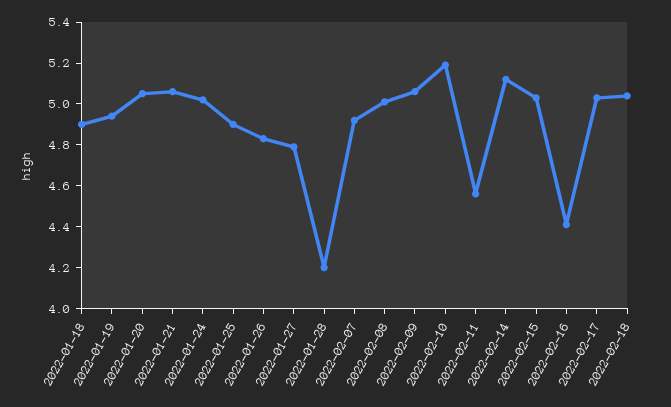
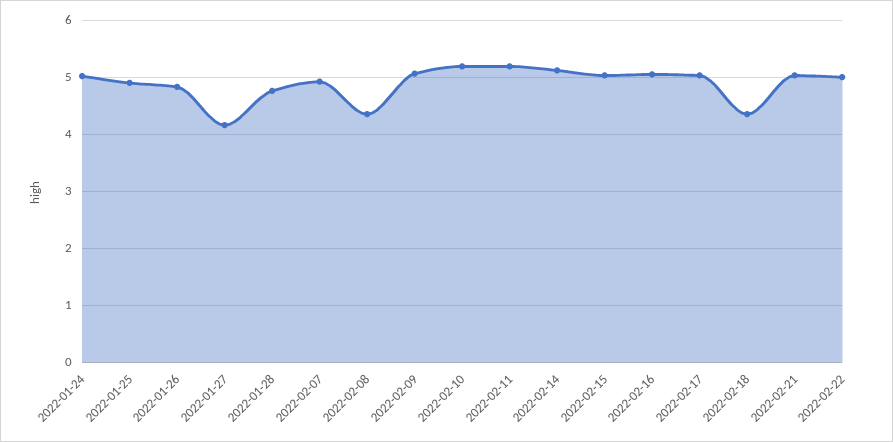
2022-01-18: 4.9 -> none
2022-01-19: 4.95 -> none
2022-01-20: 5.05 -> none
2022-01-21: 5.05 -> none
2022-01-27: 4.8 -> 4.2
2022-01-28: 4.2 -> 4.8
2022-02-08: 5 -> 4.4
2022-02-11: 4.55 -> 5.2
2022-02-16: 4.4 -> 5
2022-02-18: 5.05 -> 4.4
2022-02-21: none -> 5
2022-02-22: none -> 5

